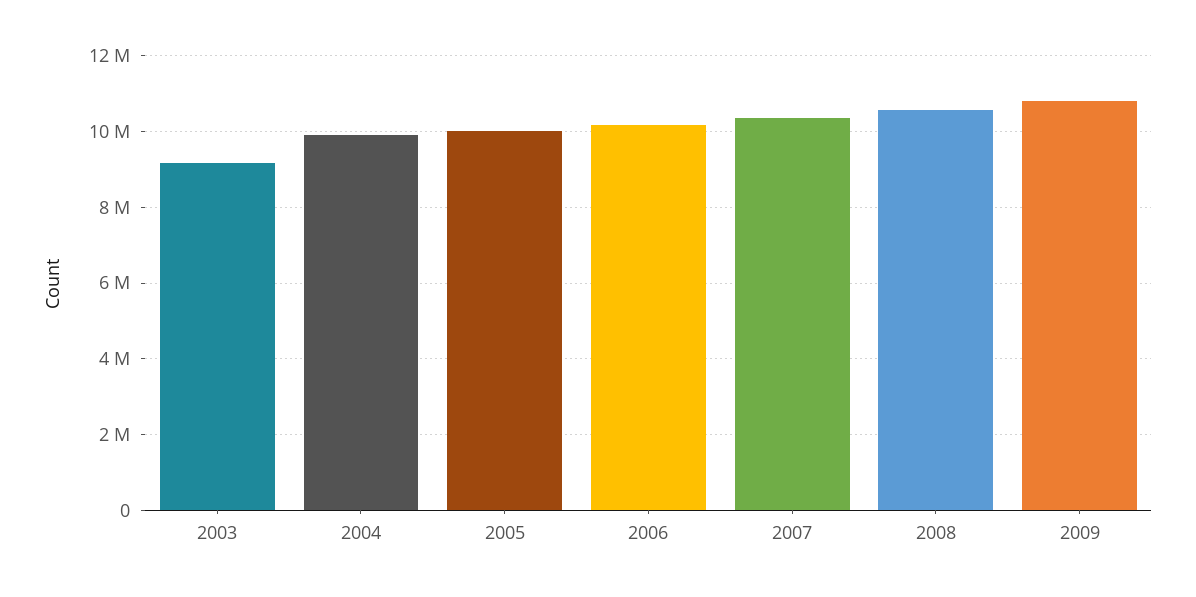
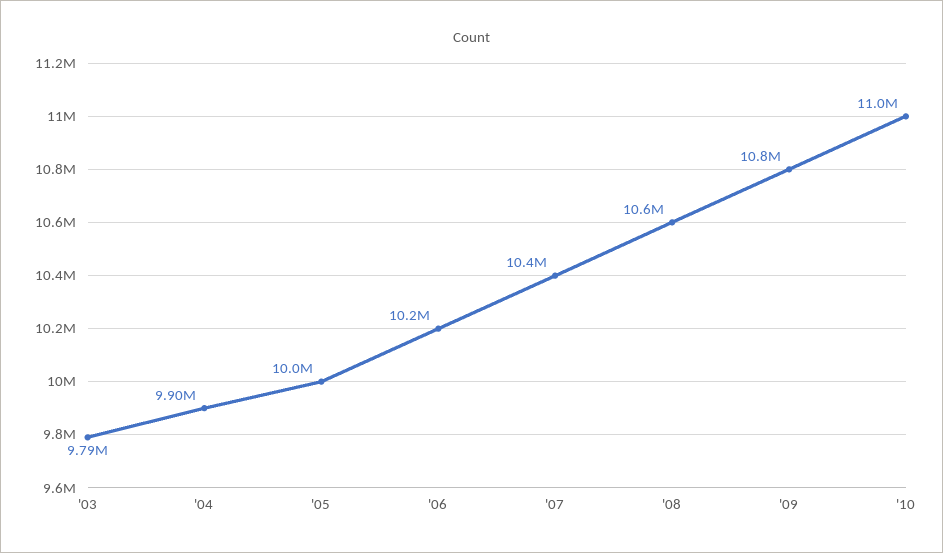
2003: 9200000 -> 9790000
'10: none -> 11000000

